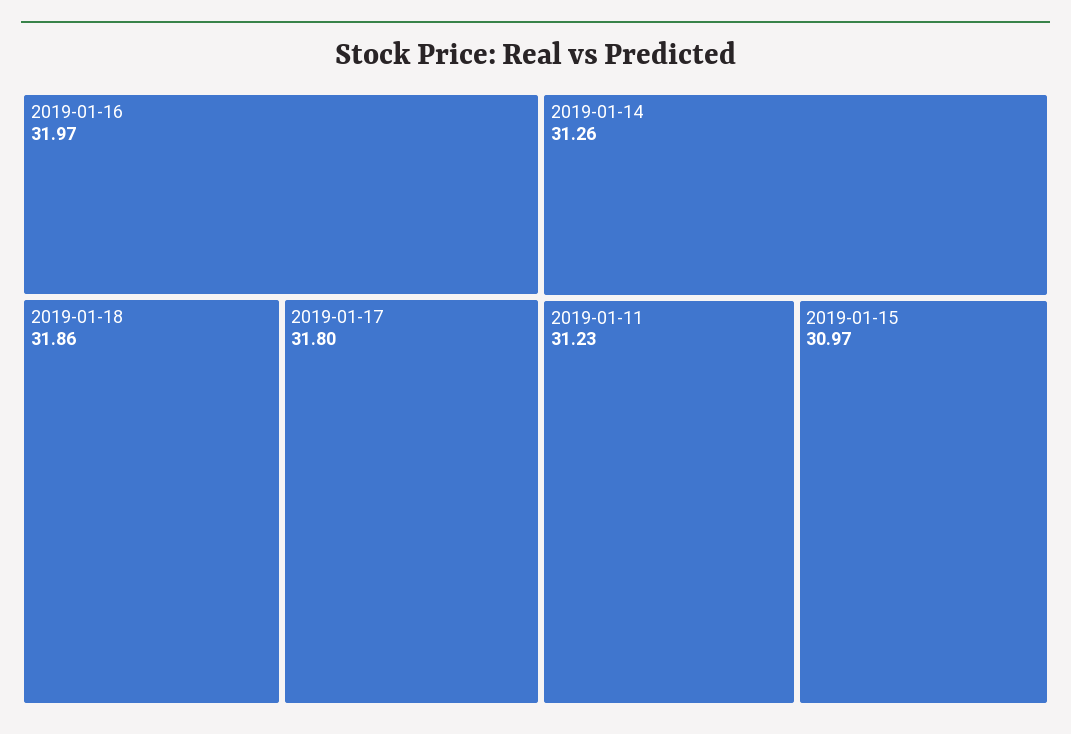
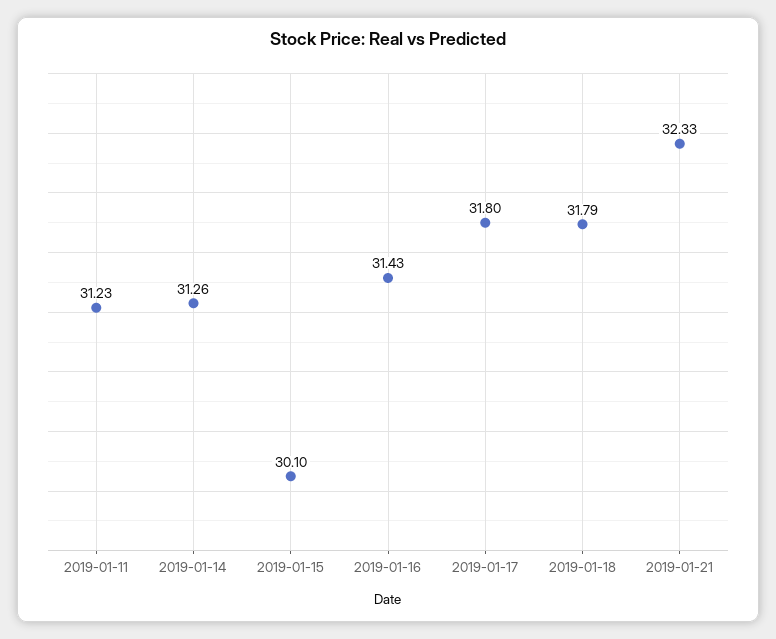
2019-01-16: 31.97 -> 31.43
2019-01-18: 31.86 -> 31.79
2019-01-15: 30.97 -> 30.1
2019-01-21: none -> 32.33

